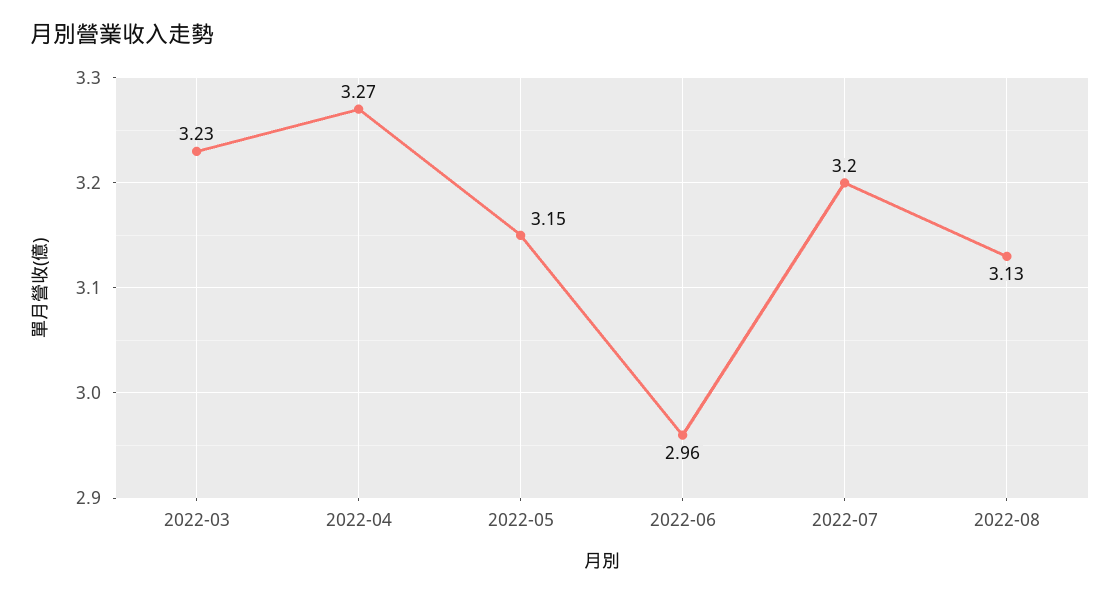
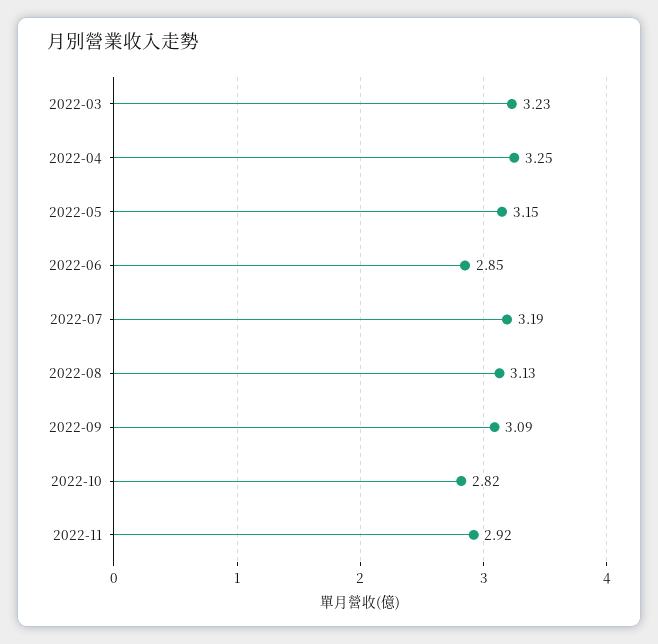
2022-04: 3.27 -> 3.25
2022-06: 2.96 -> 2.85
2022-07: 3.2 -> 3.19
2022-09: none -> 3.09
2022-10: none -> 2.82
2022-11: none -> 2.92

